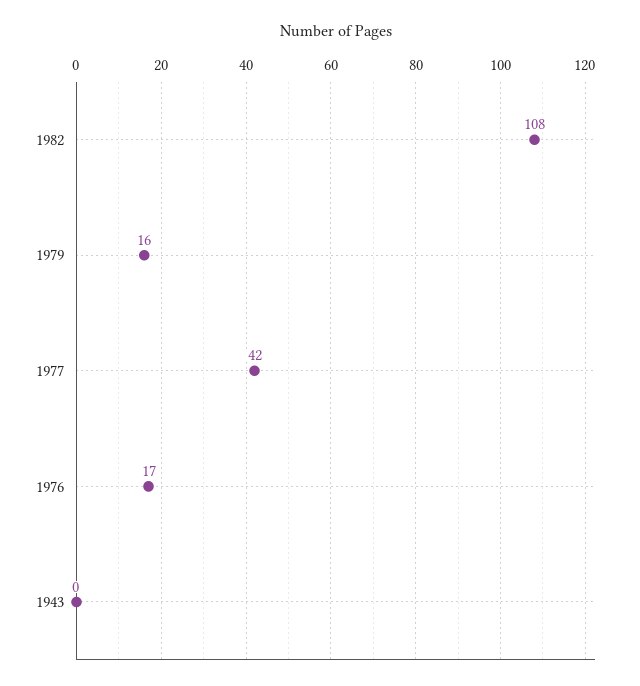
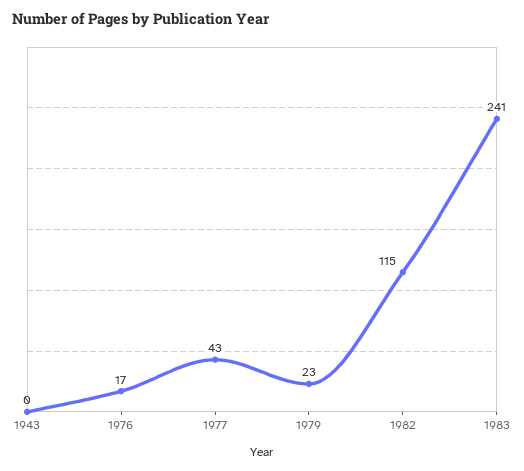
1982: 108 -> 115
1979: 16 -> 23
1977: 42 -> 43
1983: none -> 241

